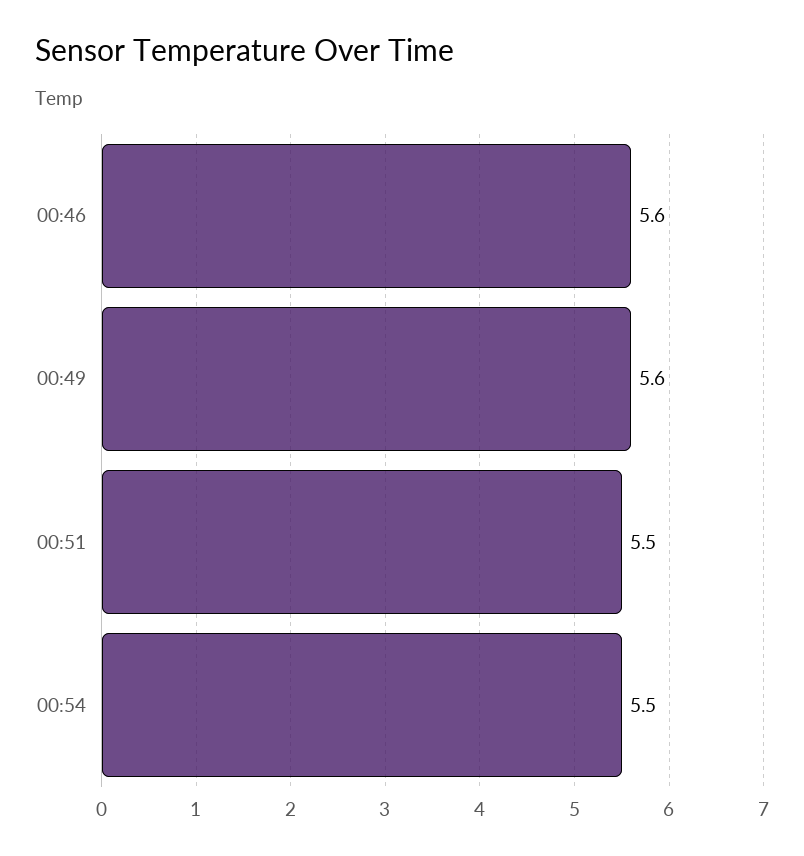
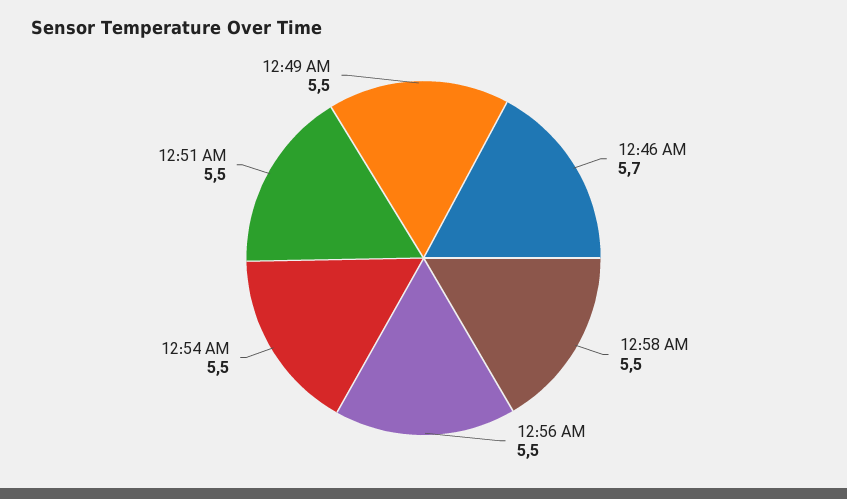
00:46: 5.6 -> 5.7
00:49: 5.6 -> 5.5
12:58 AM: none -> 5.5
12:56 AM: none -> 5.5

